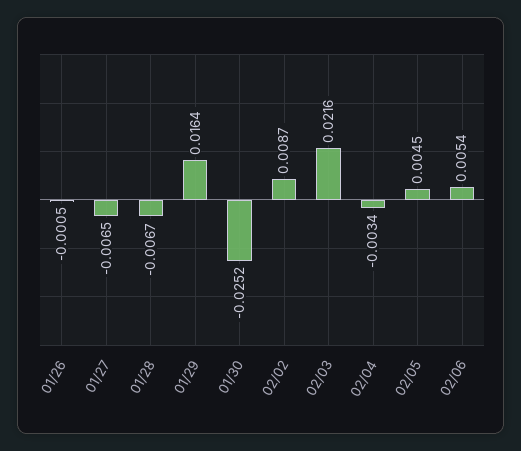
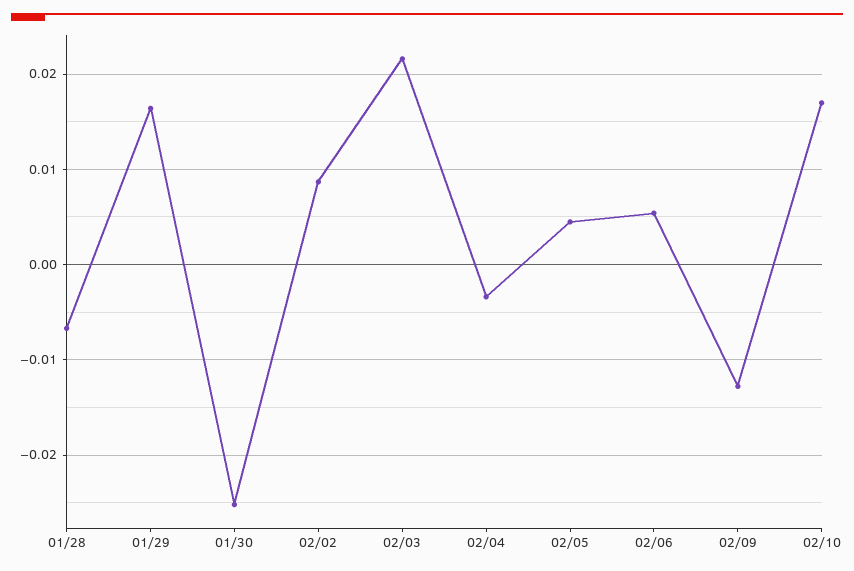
01/26: -0.0005 -> none
01/27: -0.0065 -> none
02/09: none -> -0.013
02/10: none -> 0.017

